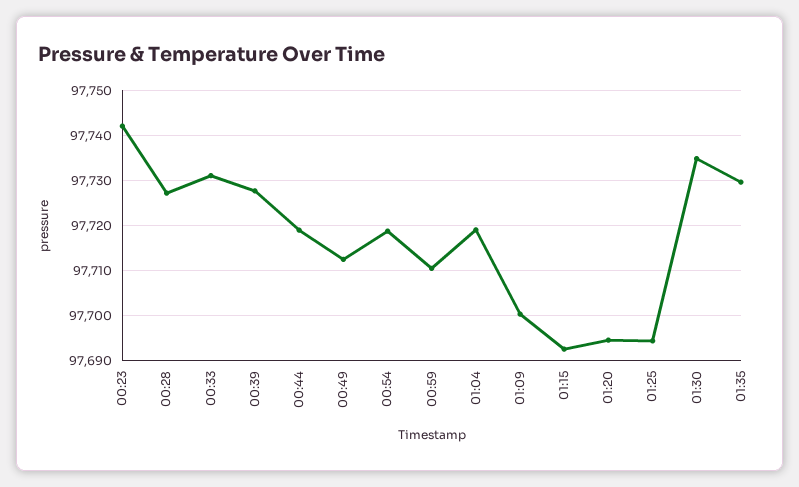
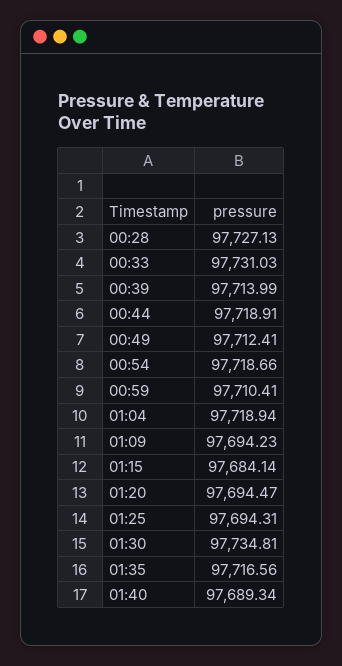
00:23: 97742 -> none
00:39: 97728 -> 97713.99
01:09: 97700 -> 97694.23
01:15: 97692 -> 97684.14
01:35: 97730 -> 97716.56
01:40: none -> 97689.34

